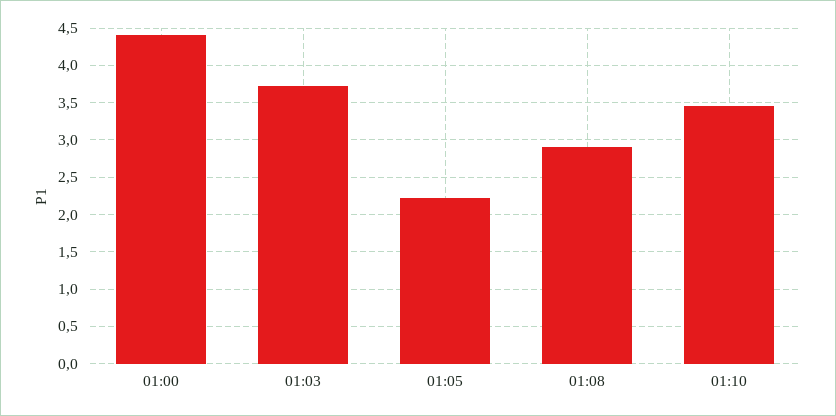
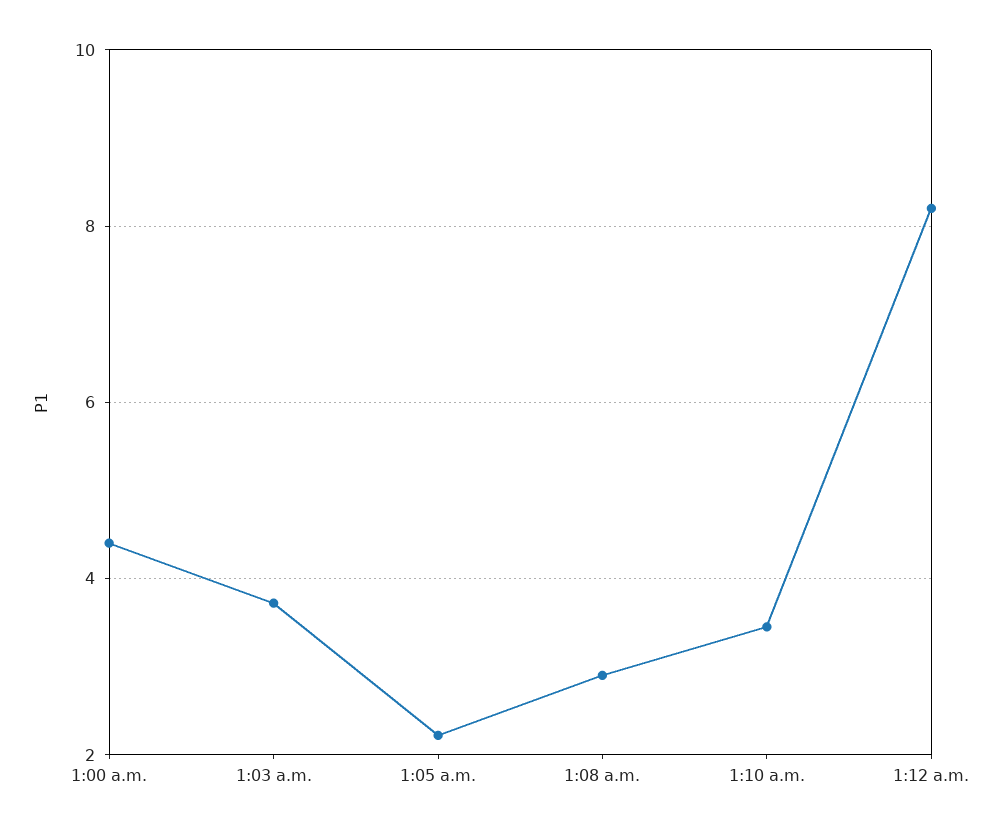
1:12 a.m.: none -> 8.2

